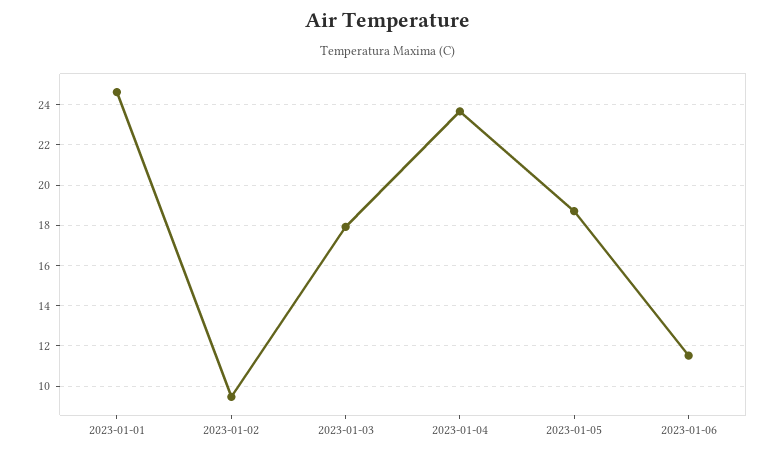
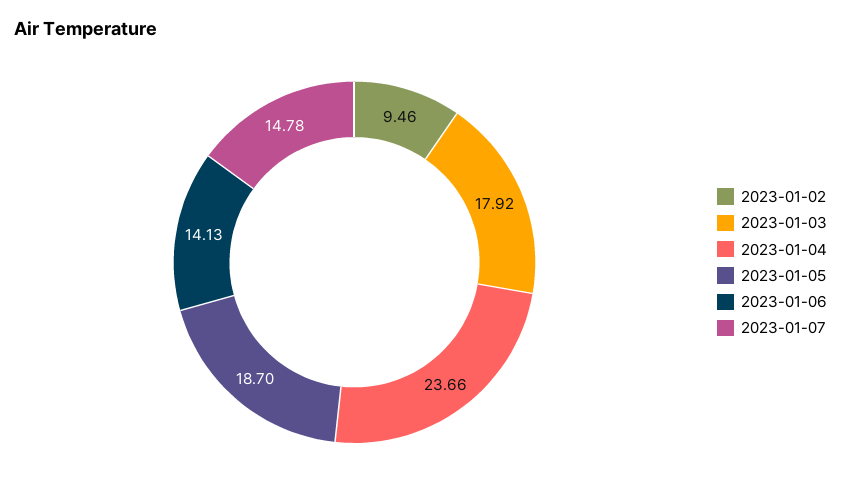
2023-01-01: 24.5 -> none
2023-01-06: 11.5 -> 14.13
2023-01-07: none -> 14.78

